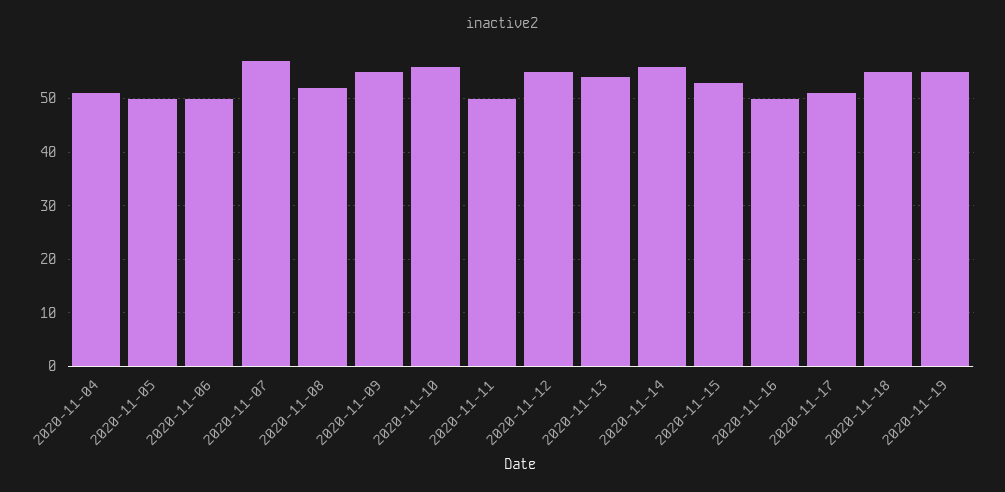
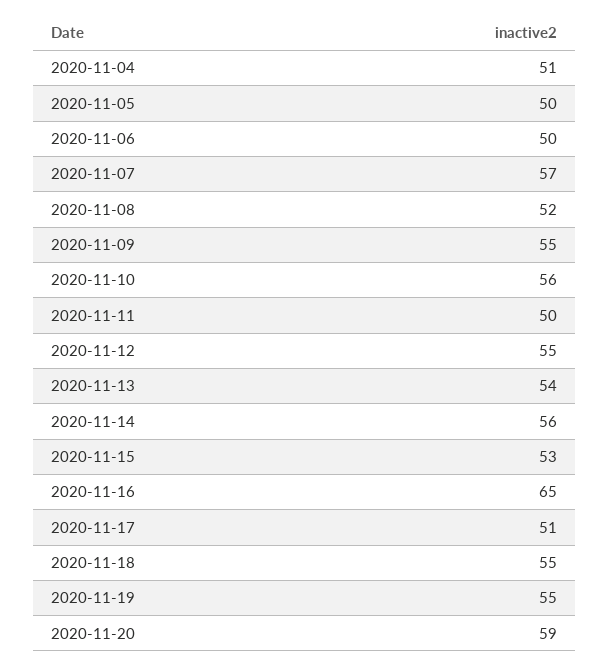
2020-11-16: 50 -> 65
2020-11-20: none -> 59

